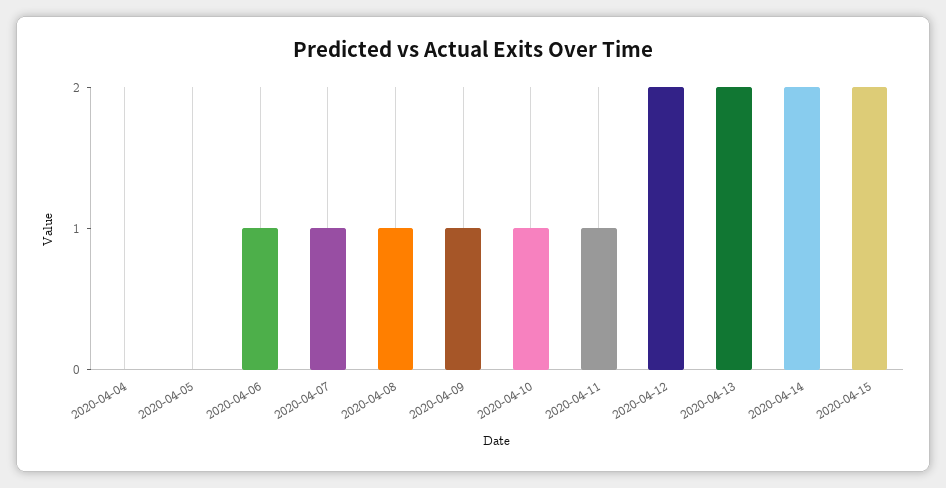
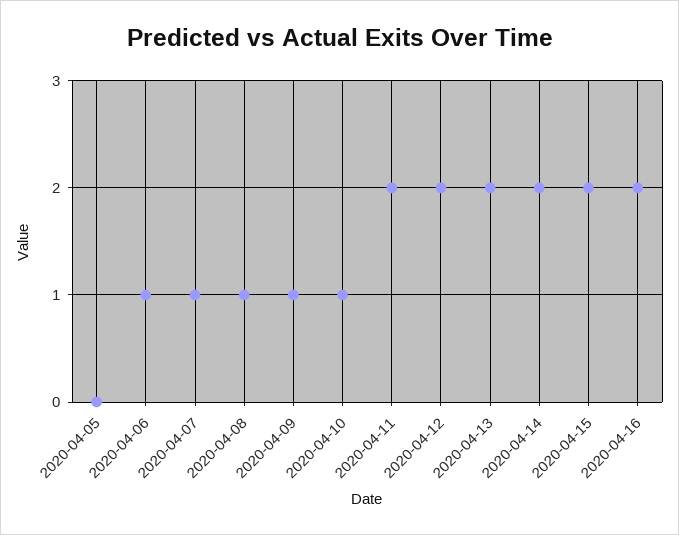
2020-04-04: 0 -> none
2020-04-11: 1 -> 2
2020-04-16: none -> 2

